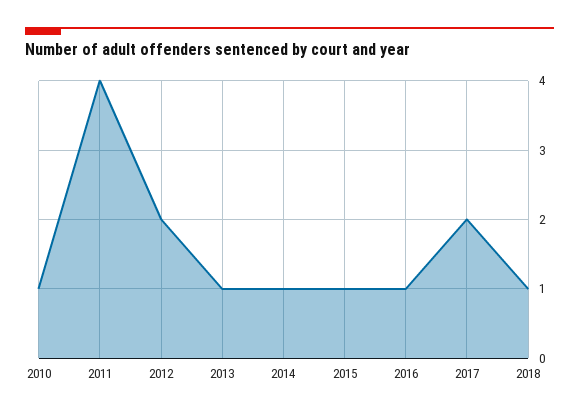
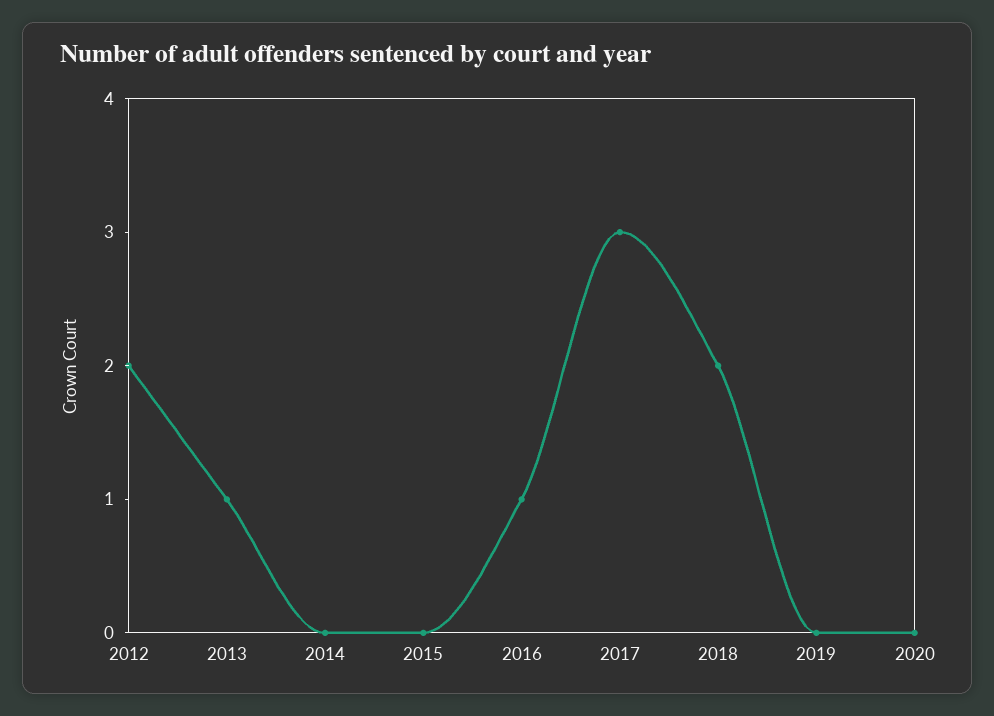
2010: 1 -> none
2011: 4 -> none
2014: 1 -> 0
2015: 1 -> 0
2017: 2 -> 3
2018: 1 -> 2
2019: none -> 0
2020: none -> 0

